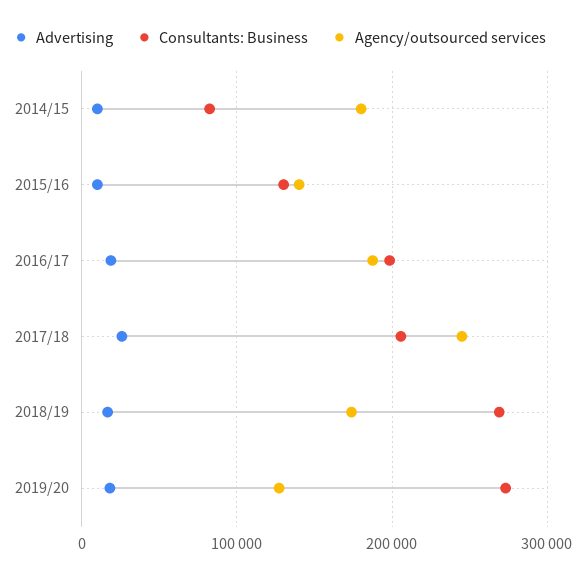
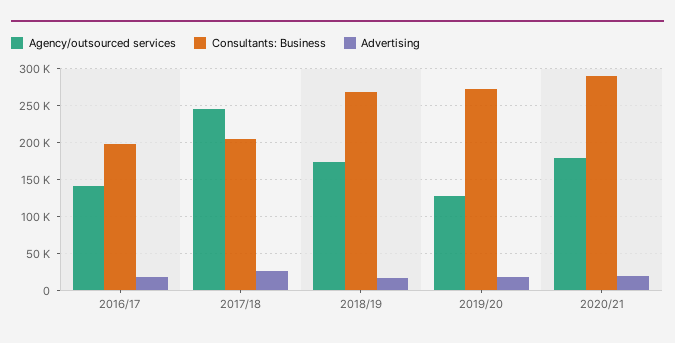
Advertising, 2014/15: 10000 -> none
Consultants: Business, 2014/15: 80000 -> none
Agency/outsourced services, 2014/15: 180000 -> none
Advertising, 2015/16: 10000 -> none
Consultants: Business, 2015/16: 130000 -> none
Agency/outsourced services, 2015/16: 140000 -> none
Agency/outsourced services, 2016/17: 190000 -> 140000
Agency/outsourced services, 2020/21: none -> 180000
Consultants: Business, 2020/21: none -> 290000
Advertising, 2020/21: none -> 20000

